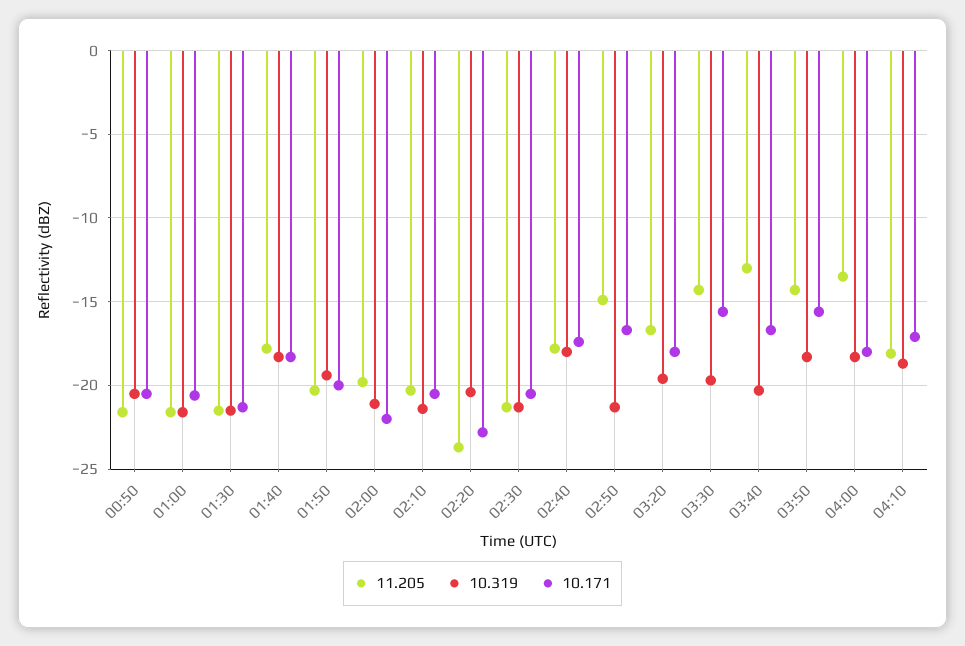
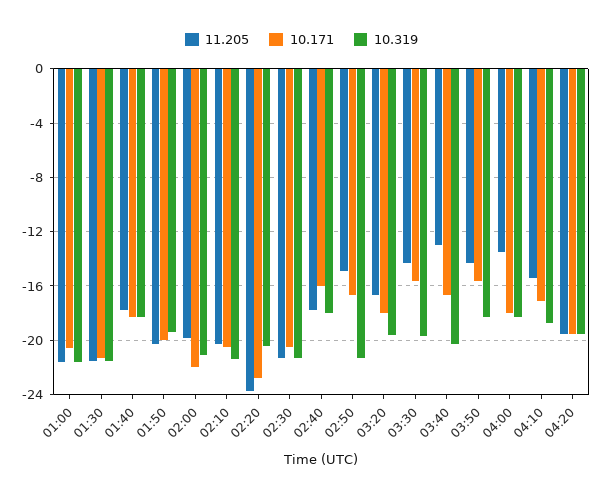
11.205, 00:50: -21.5 -> none
10.319, 00:50: -20.5 -> none
10.171, 00:50: -20.5 -> none
10.171, 02:40: -17.5 -> -16
11.205, 04:10: -18 -> -15.5
11.205, 04:20: none -> -19.5
10.171, 04:20: none -> -19.5
10.319, 04:20: none -> -19.5

